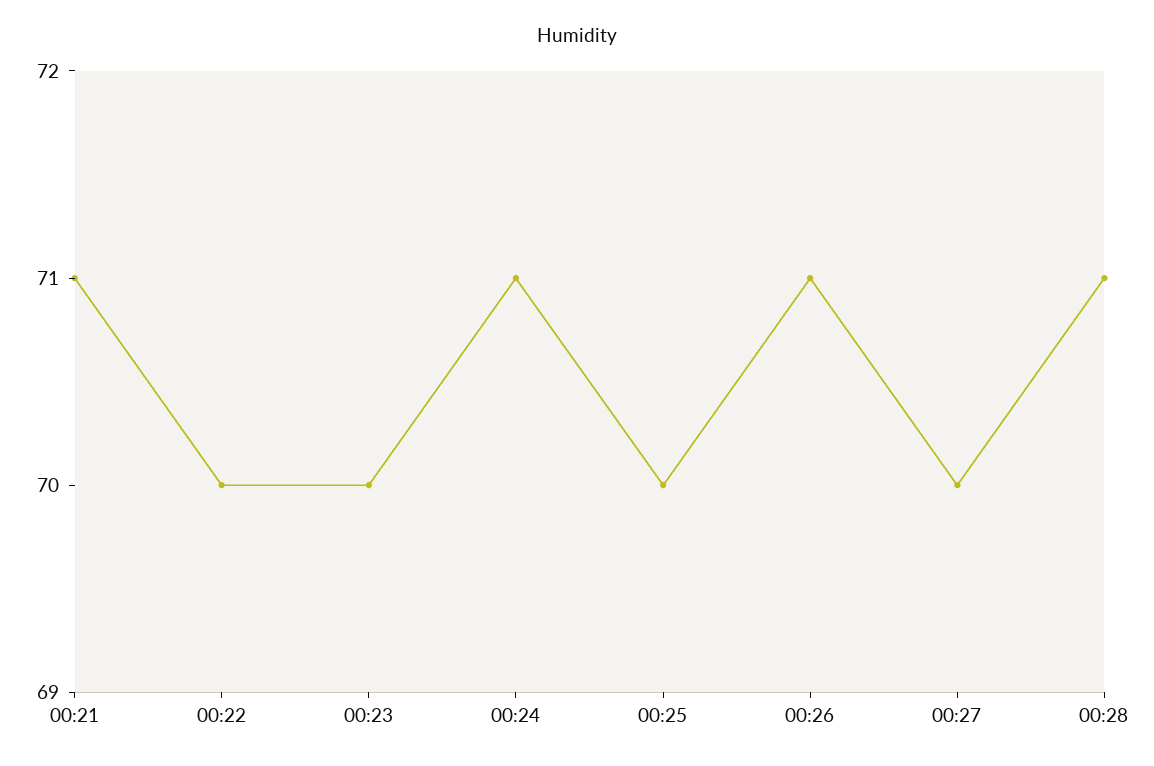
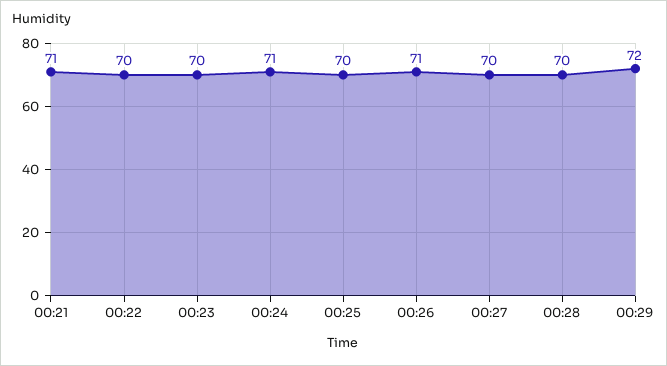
00:28: 71 -> 70
00:29: none -> 72

